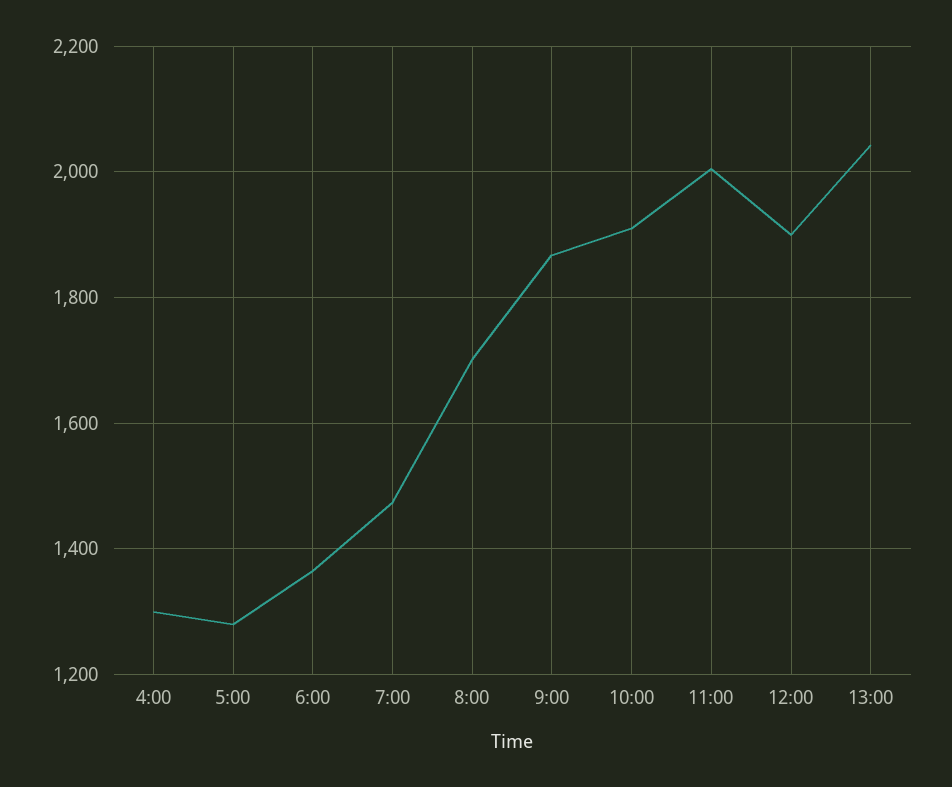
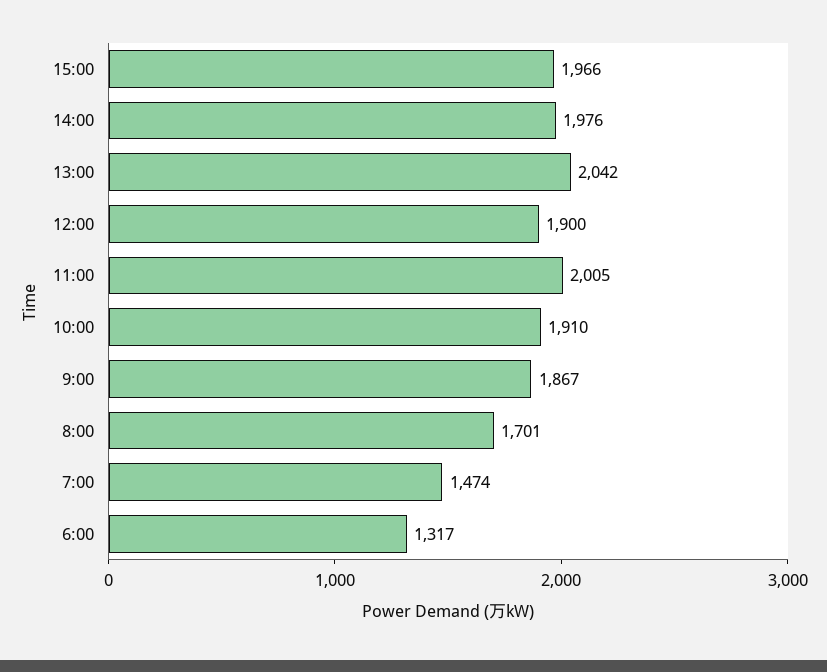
4:00: 1300 -> none
5:00: 1280 -> none
6:00: 1360 -> 1317
15:00: none -> 1966
14:00: none -> 1976

